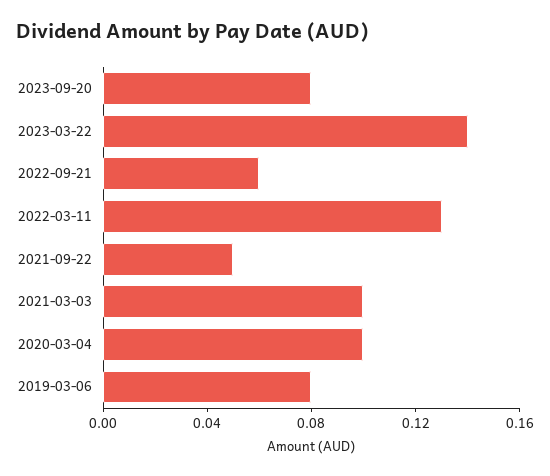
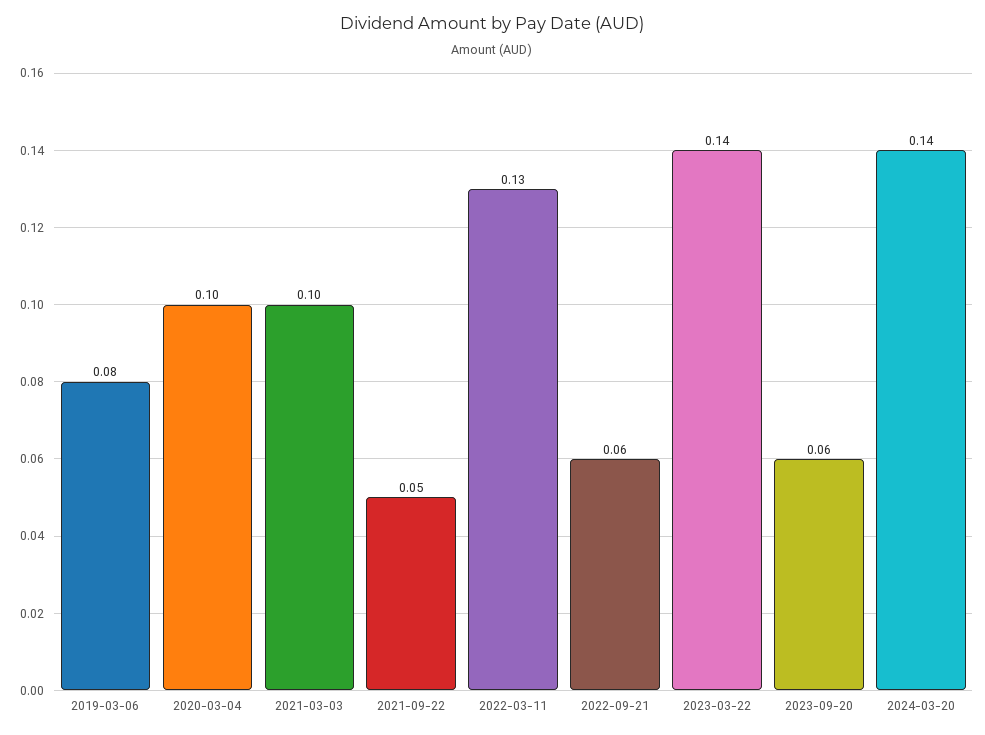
2023-09-20: 0.08 -> 0.06
2024-03-20: none -> 0.14

